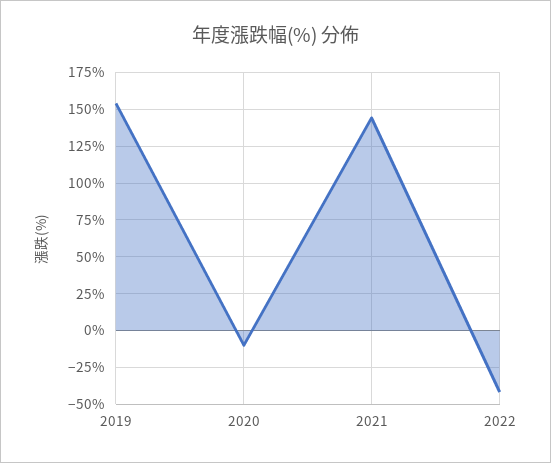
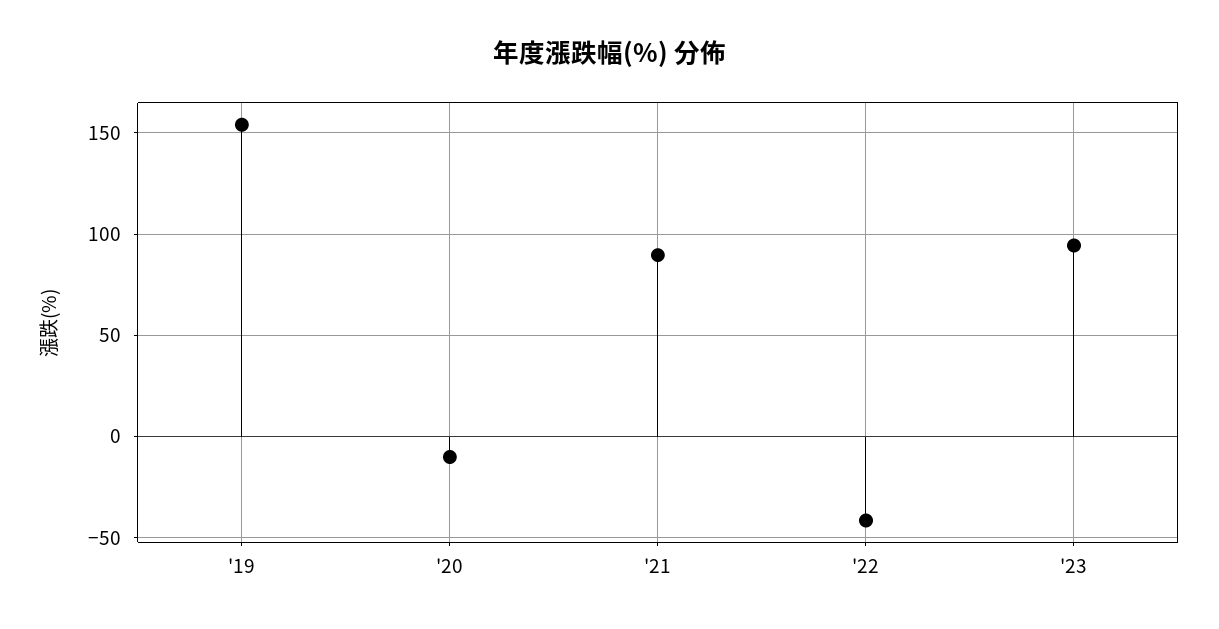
2021: 145 -> 90
'23: none -> 95

